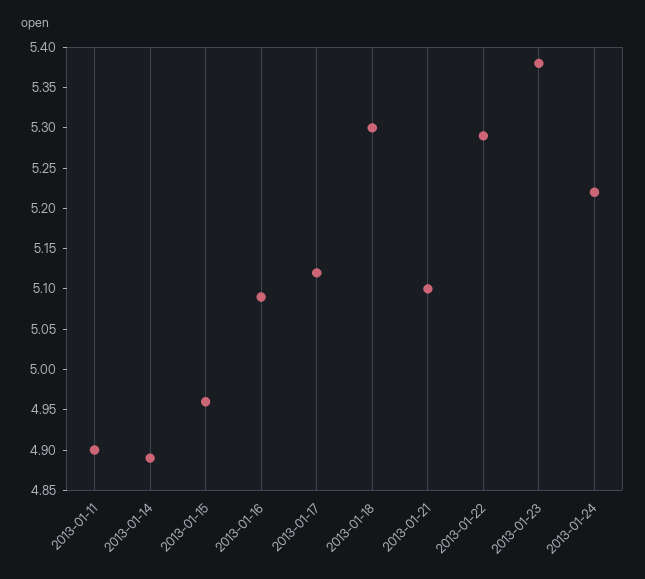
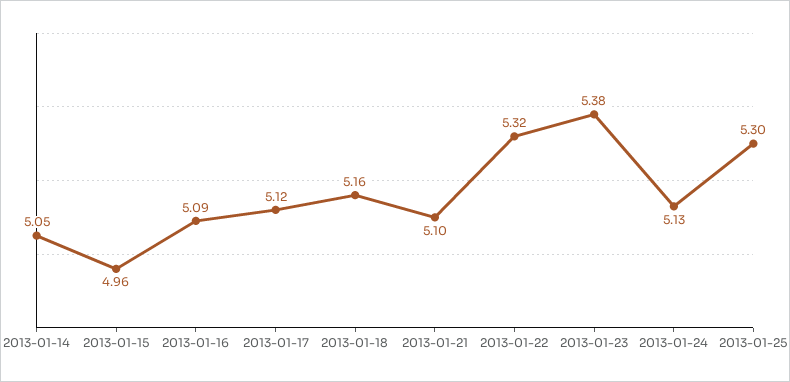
2013-01-11: 4.9 -> none
2013-01-14: 4.89 -> 5.05
2013-01-18: 5.3 -> 5.16
2013-01-22: 5.29 -> 5.32
2013-01-24: 5.22 -> 5.13
2013-01-25: none -> 5.3

